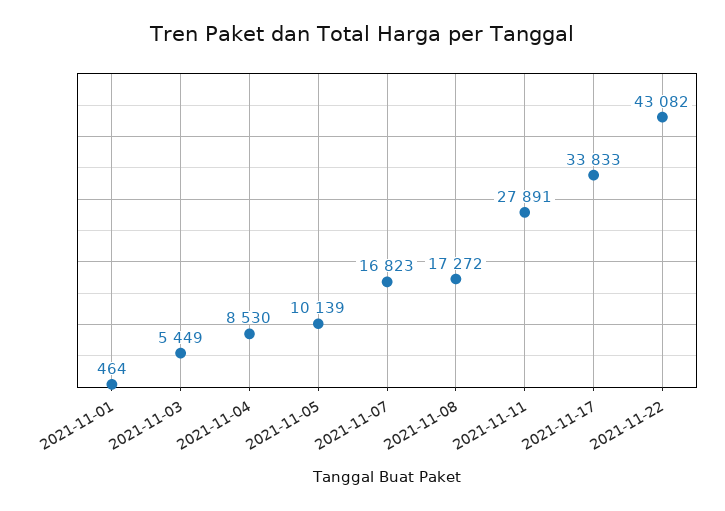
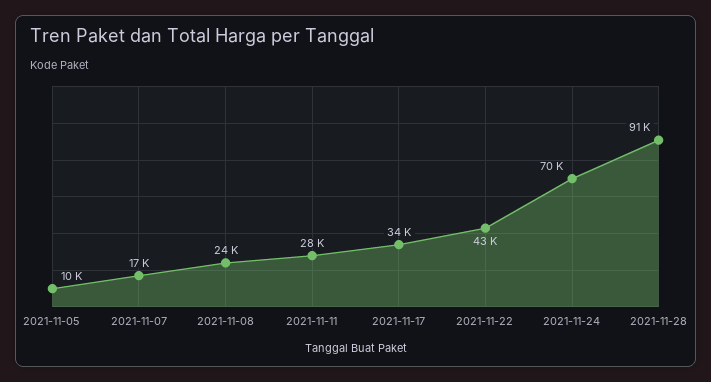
2021-11-01: 464 -> none
2021-11-03: 5449 -> none
2021-11-04: 8530 -> none
2021-11-08: 17272 -> 24000
2021-11-24: none -> 70000
2021-11-28: none -> 91000

